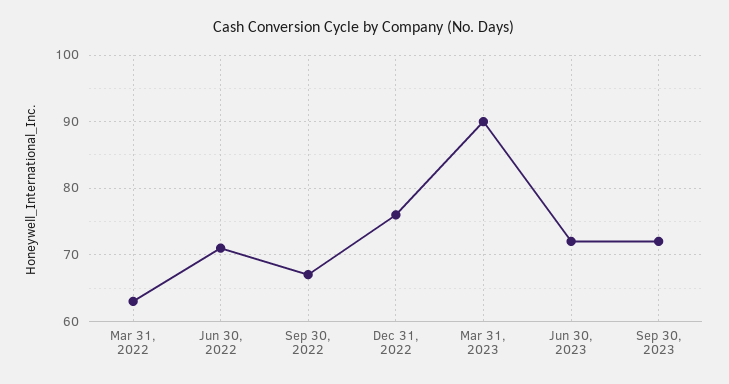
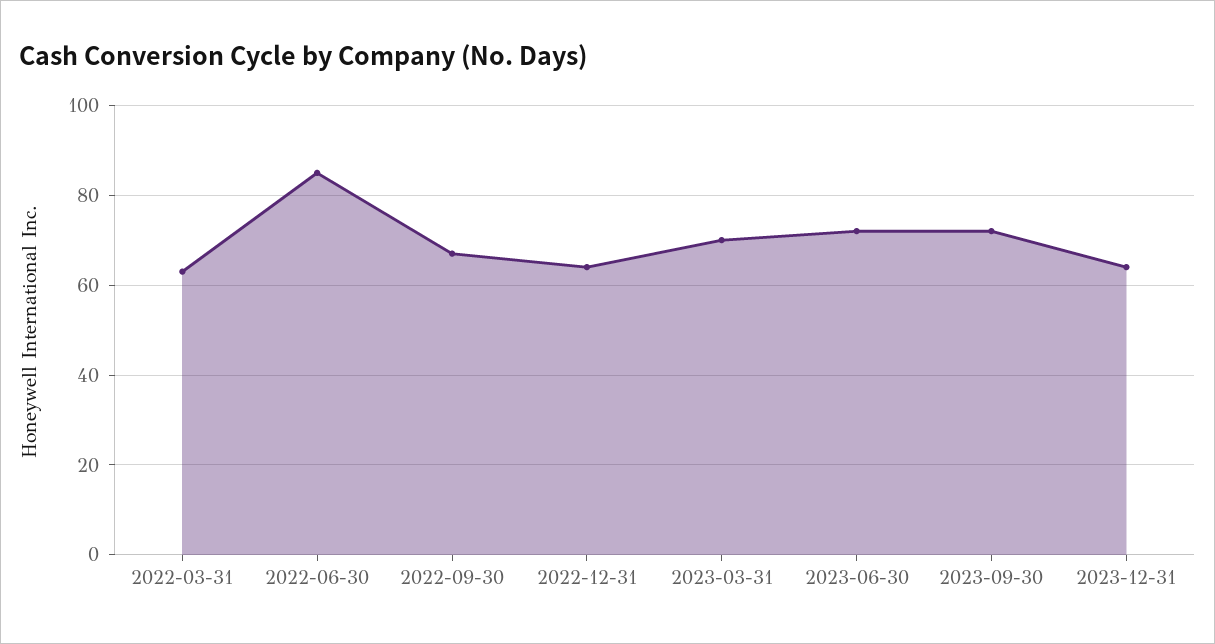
Jun 30, 2022: 71 -> 85
Dec 31, 2022: 76 -> 65
Mar 31, 2023: 90 -> 70
2023-12-31: none -> 65

